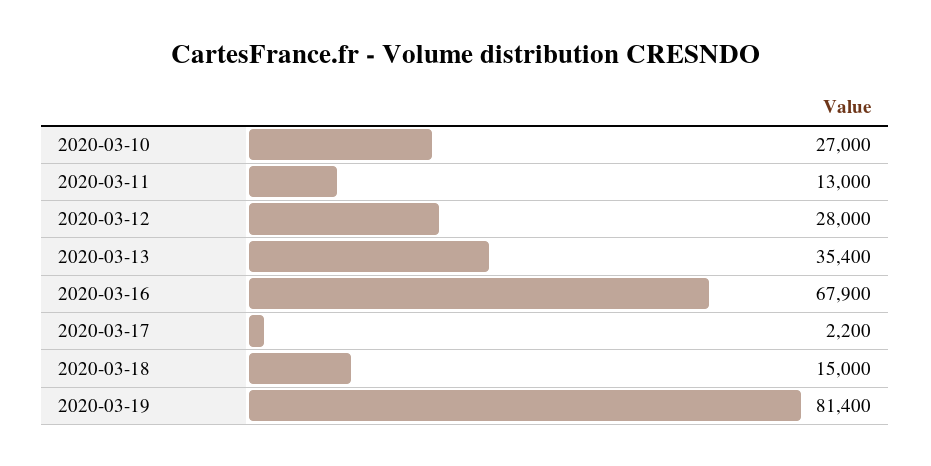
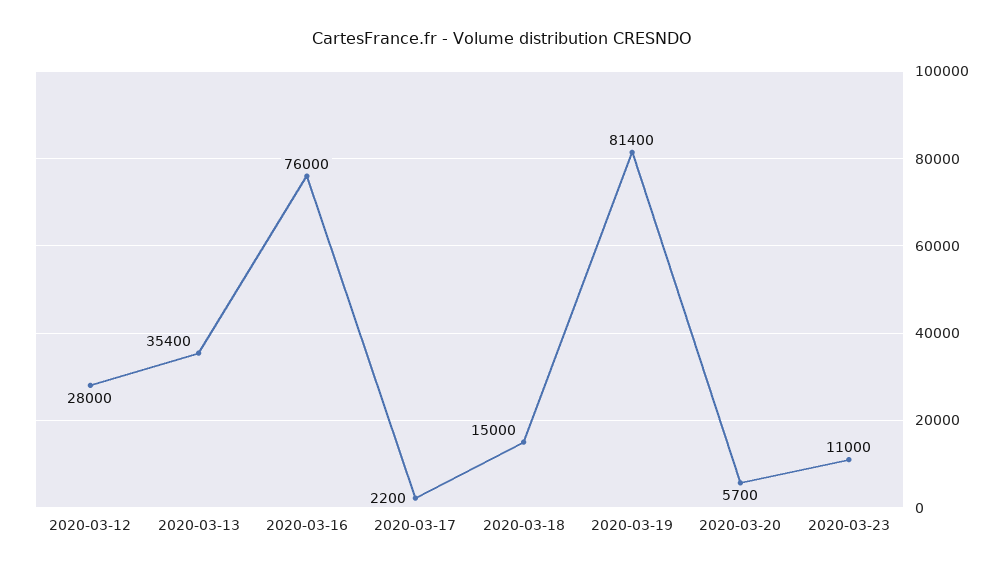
2020-03-10: 27000 -> none
2020-03-11: 13000 -> none
2020-03-16: 67900 -> 76000
2020-03-20: none -> 5700
2020-03-23: none -> 11000

